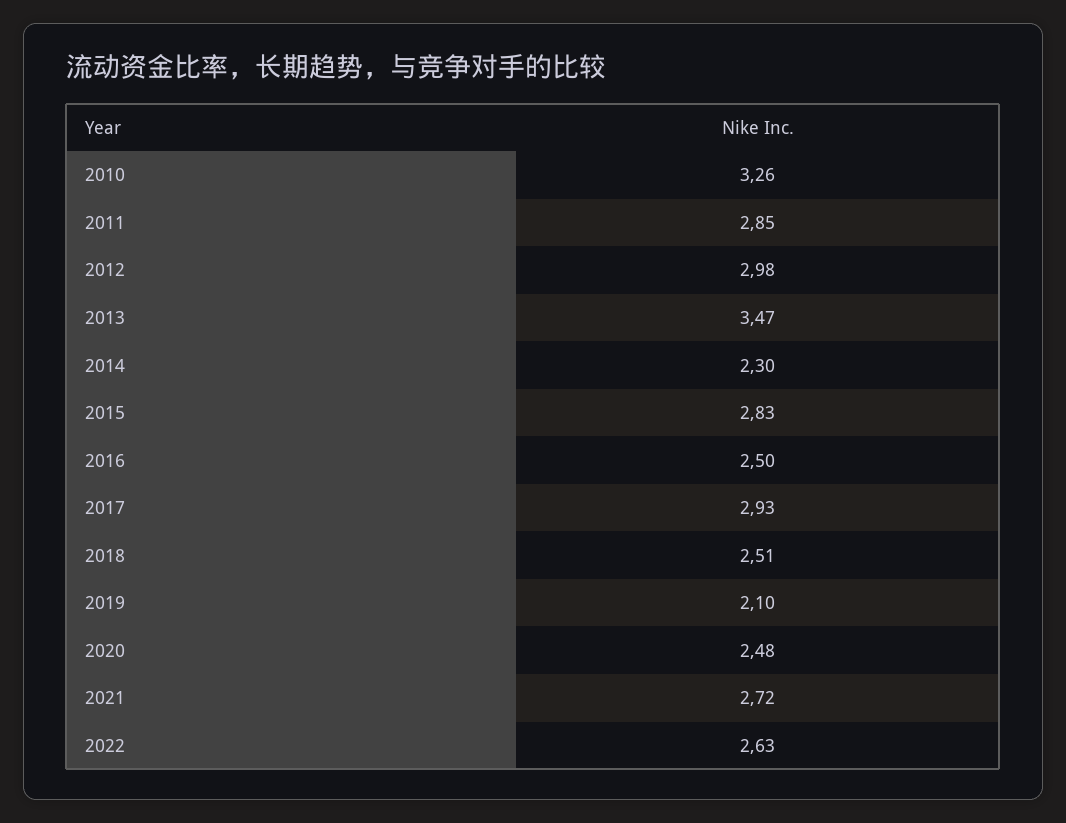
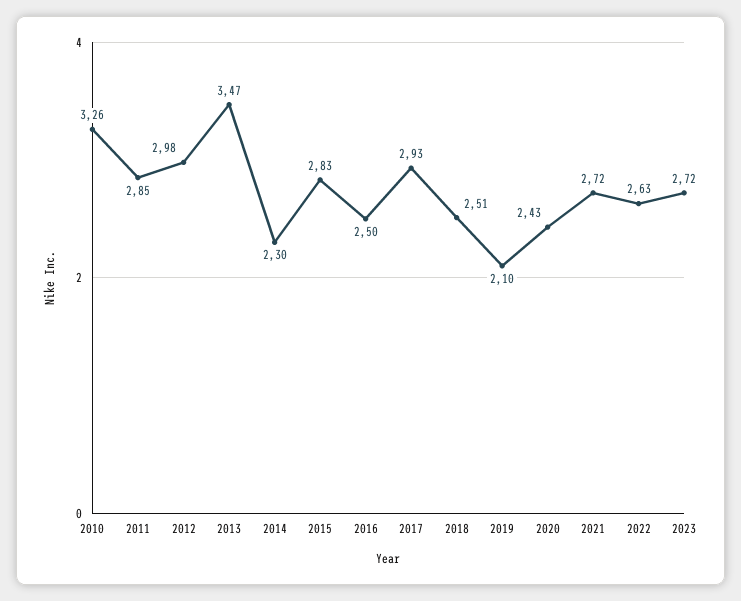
2020: 2.48 -> 2.43
2023: none -> 2.72

